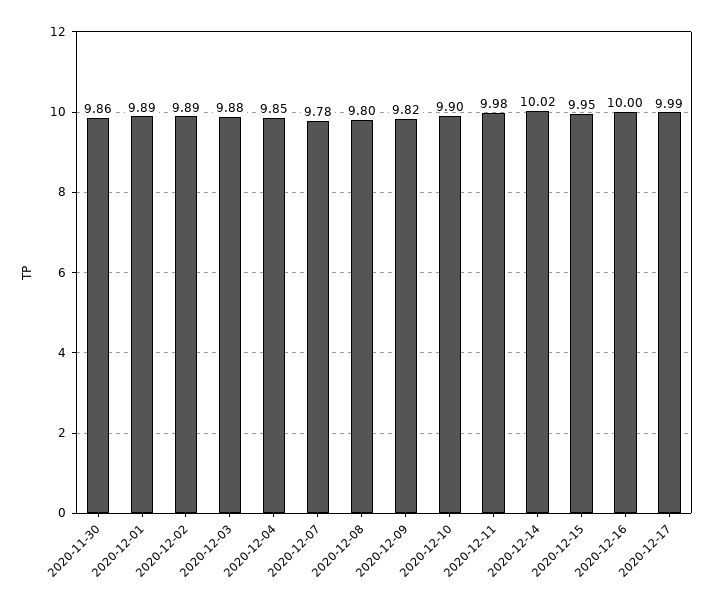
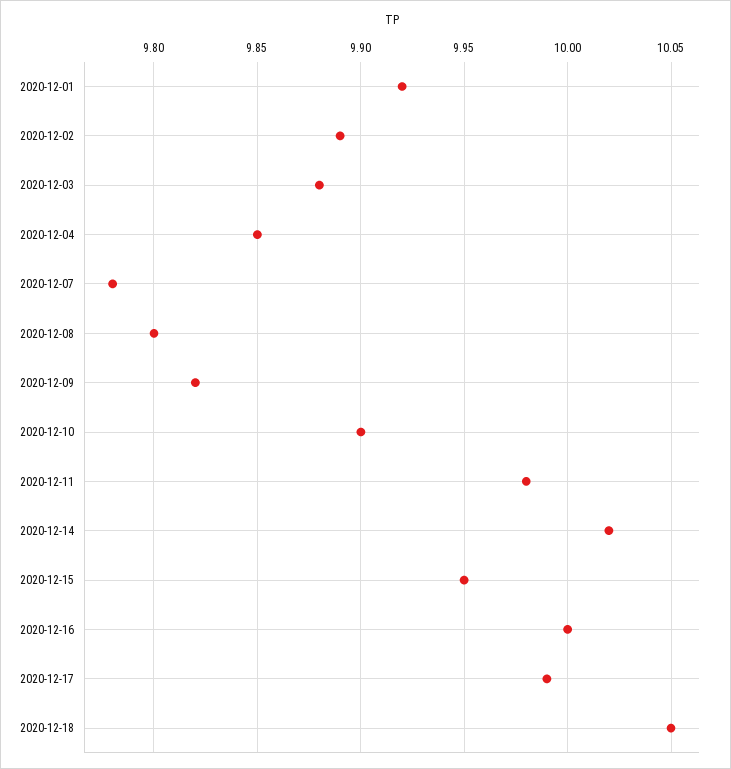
2020-11-30: 9.86 -> none
2020-12-01: 9.89 -> 9.92
2020-12-18: none -> 10.05

